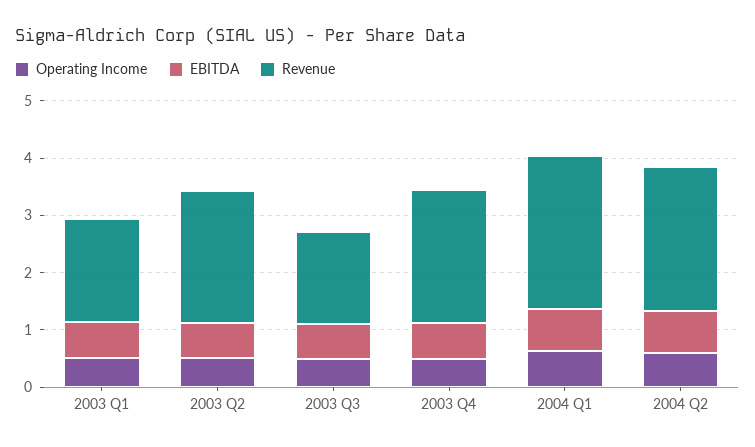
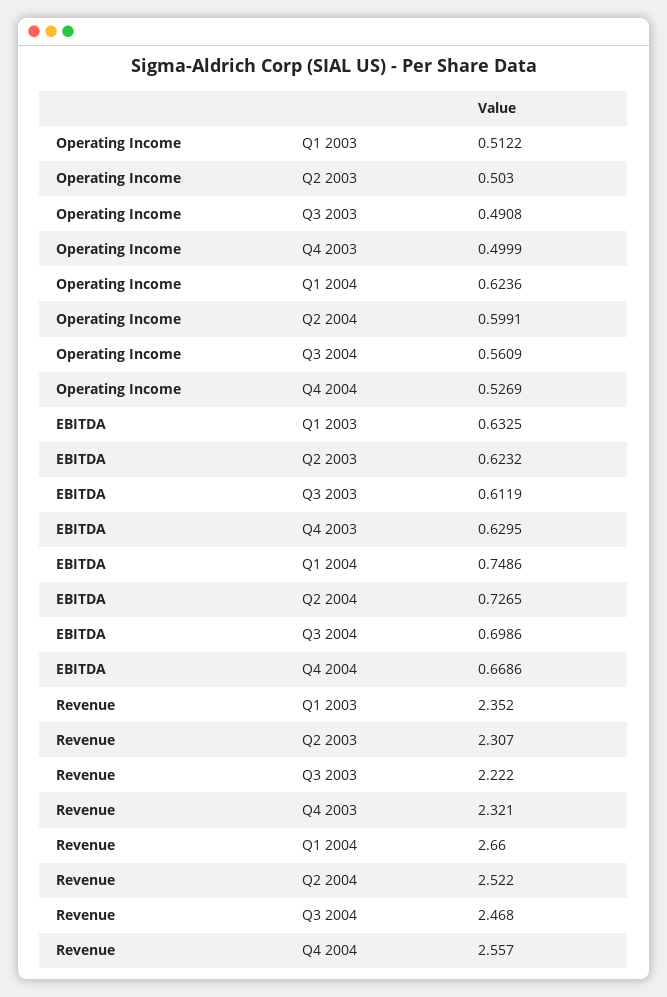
Revenue, 2003 Q1: 1.8 -> 2.352
Revenue, 2003 Q3: 1.6 -> 2.222
Operating Income, Q3 2004: none -> 0.5609
Operating Income, Q4 2004: none -> 0.5269
EBITDA, Q3 2004: none -> 0.6986
EBITDA, Q4 2004: none -> 0.6686
Revenue, Q3 2004: none -> 2.468
Revenue, Q4 2004: none -> 2.557

